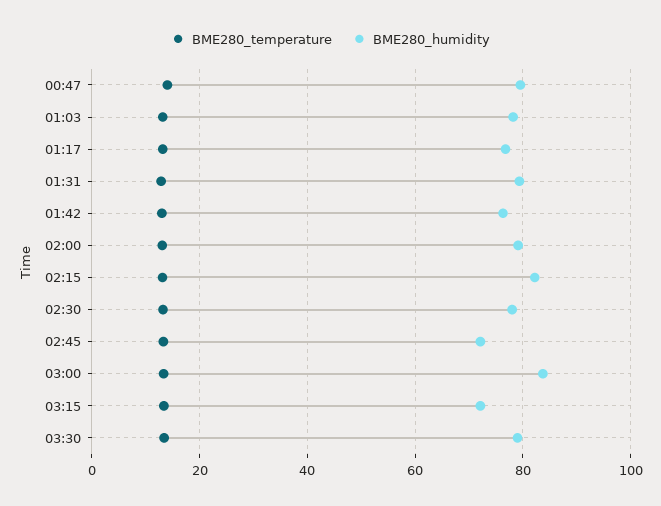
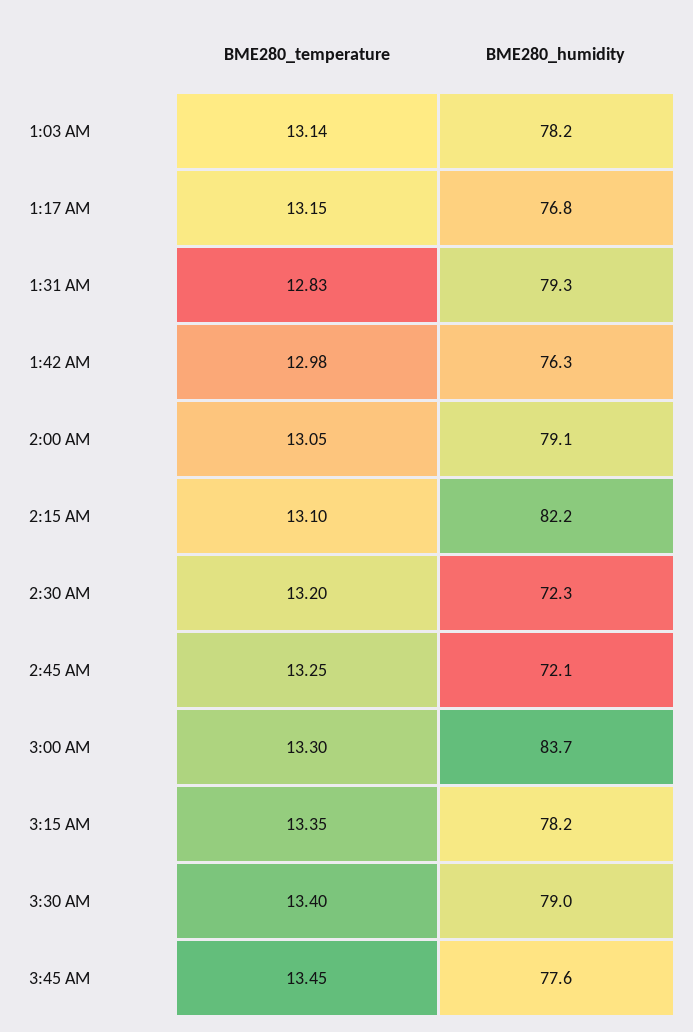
BME280_temperature, 00:47: 14 -> none
BME280_humidity, 00:47: 80 -> none
BME280_humidity, 02:30: 78 -> 72.3
BME280_humidity, 03:15: 72 -> 78.2
BME280_temperature, 3:45 AM: none -> 13.45
BME280_humidity, 3:45 AM: none -> 77.6

